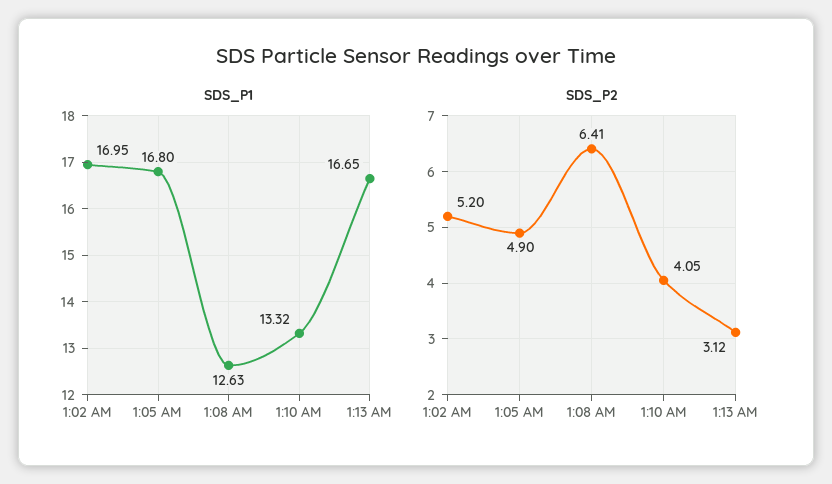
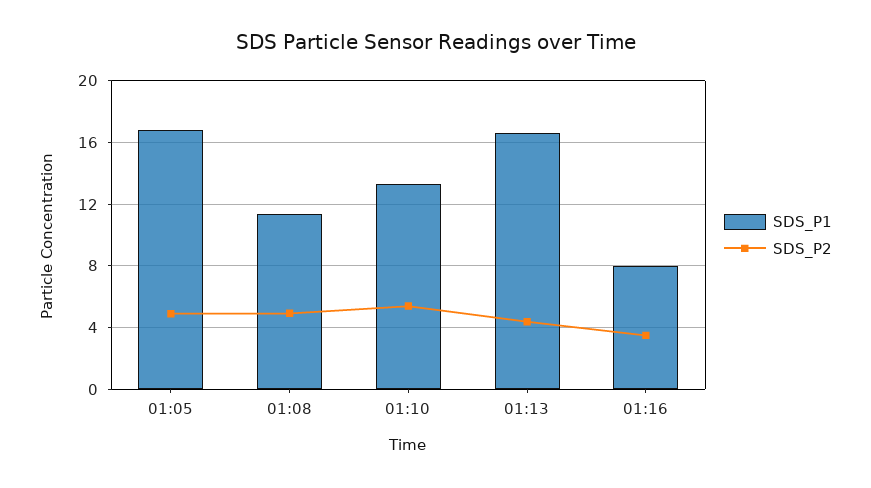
SDS_P1, 1:02 AM: 16.95 -> none
SDS_P1, 1:08 AM: 12.63 -> 11.5
SDS_P2, 1:02 AM: 5.2 -> none
SDS_P2, 1:08 AM: 6.41 -> 5
SDS_P2, 1:10 AM: 4.05 -> 5.5
SDS_P2, 1:13 AM: 3.12 -> 4.5
SDS_P1, 01:16: none -> 8
SDS_P2, 01:16: none -> 3.5

